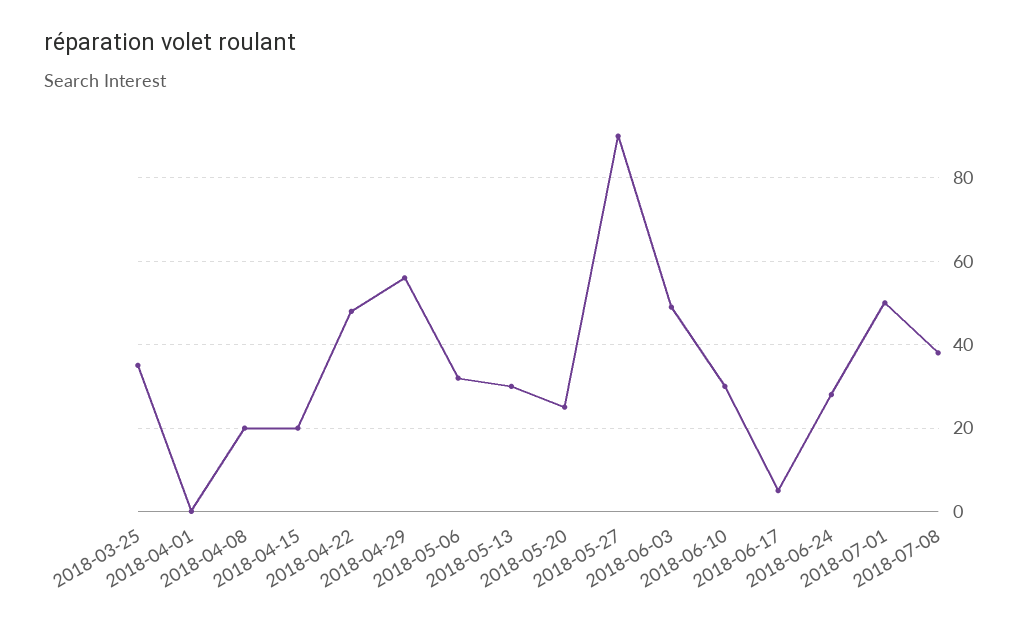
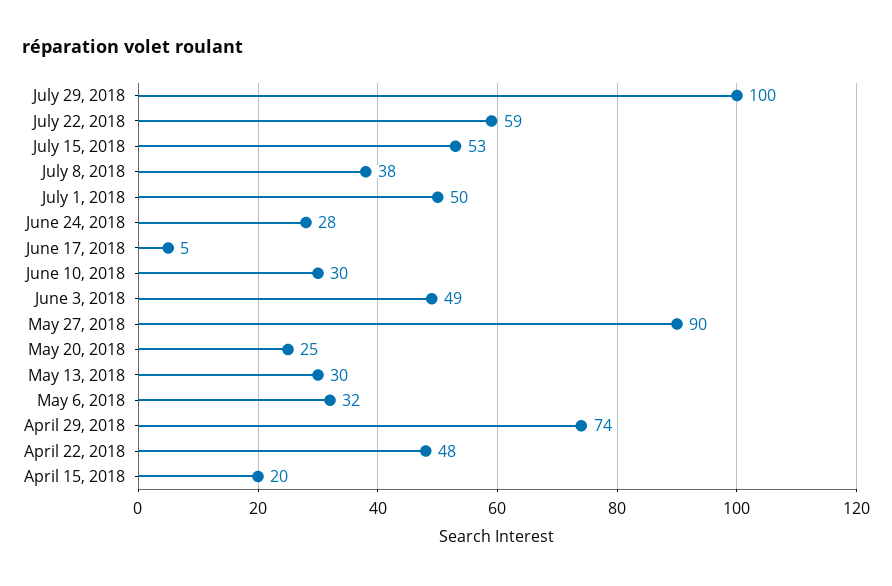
2018-03-25: 35 -> none
2018-04-01: 0 -> none
2018-04-08: 20 -> none
2018-04-29: 55 -> 74
July 29, 2018: none -> 100
July 22, 2018: none -> 59
July 15, 2018: none -> 53

